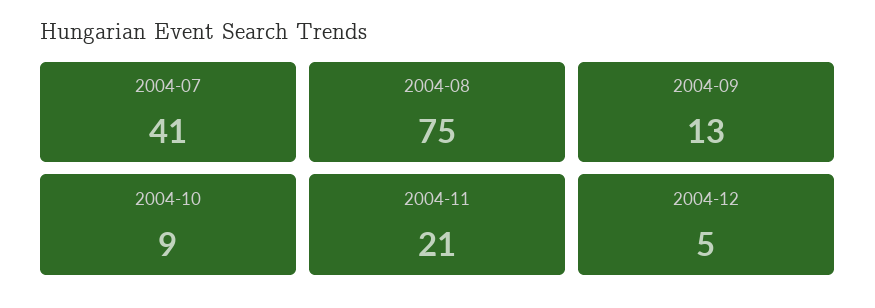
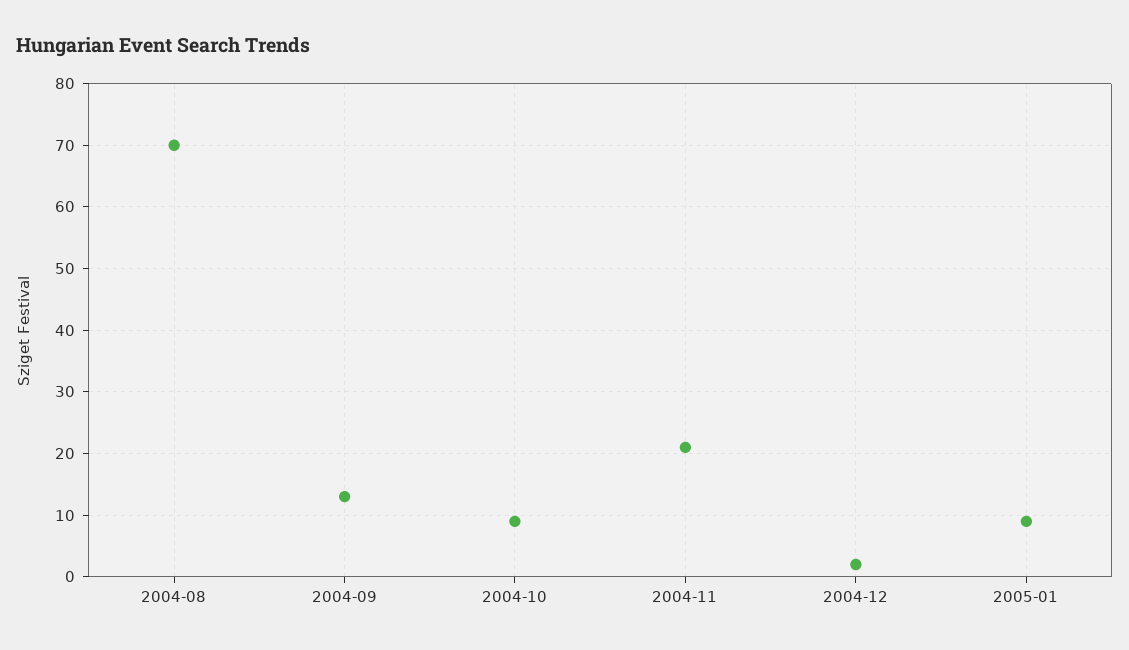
2004-07: 41 -> none
2004-08: 75 -> 70
2004-12: 5 -> 2
2005-01: none -> 9

